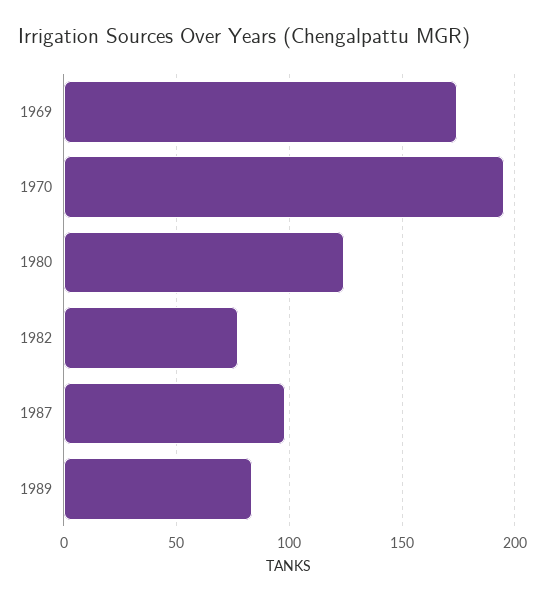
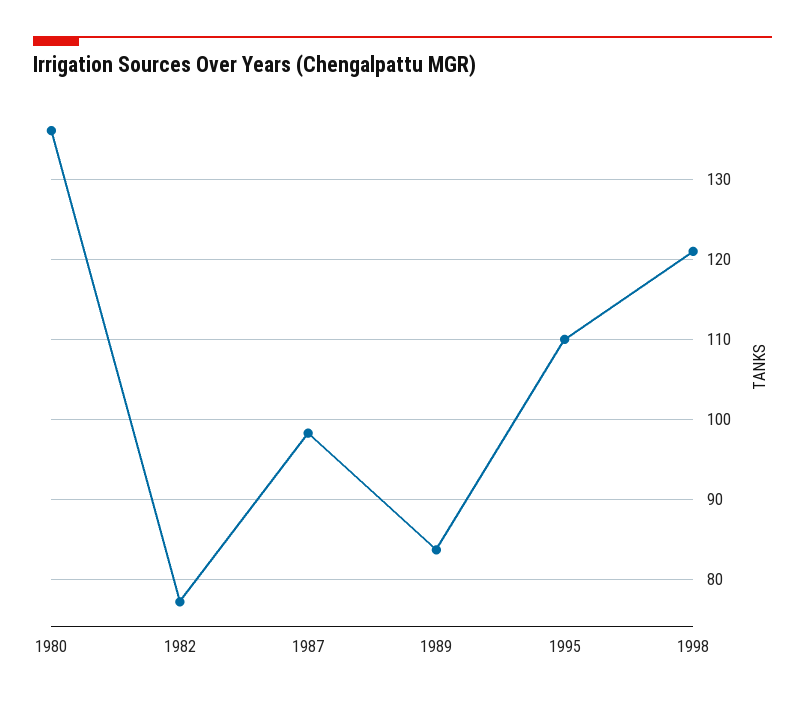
1969: 175 -> none
1970: 195 -> none
1980: 125 -> 136
1995: none -> 110
1998: none -> 121

